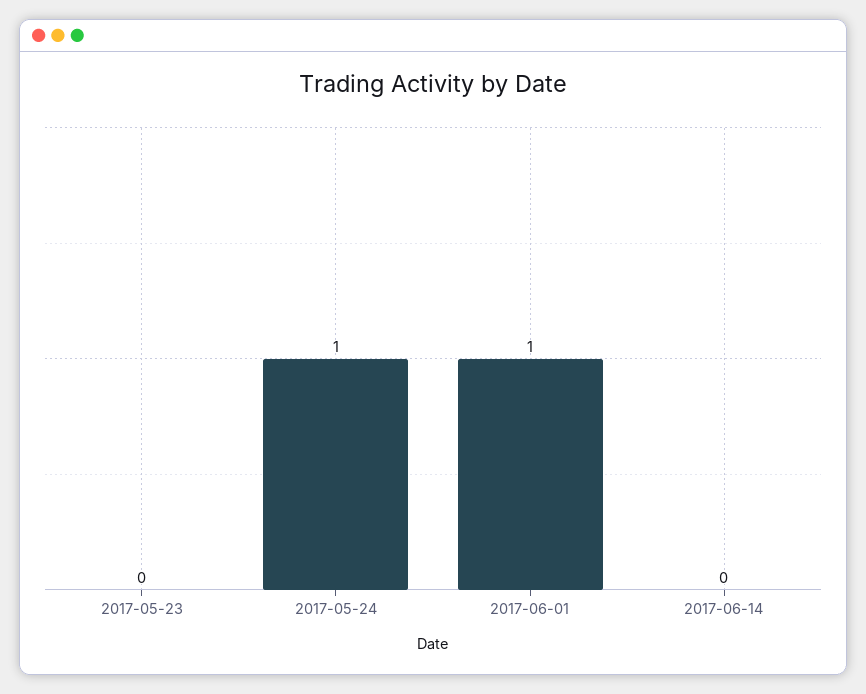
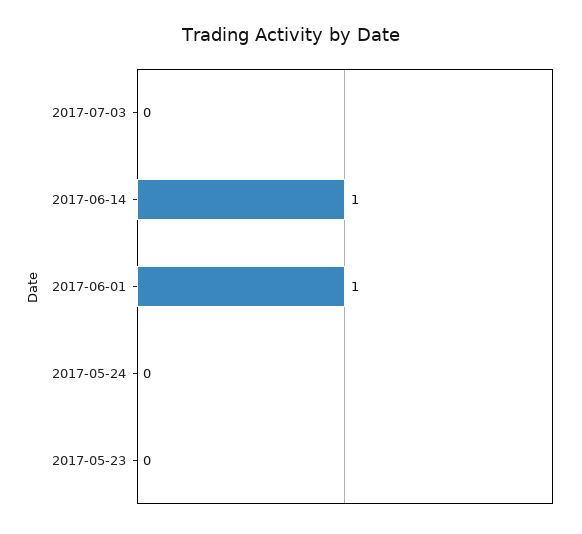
2017-05-24: 1 -> 0
2017-06-14: 0 -> 1
2017-07-03: none -> 0

